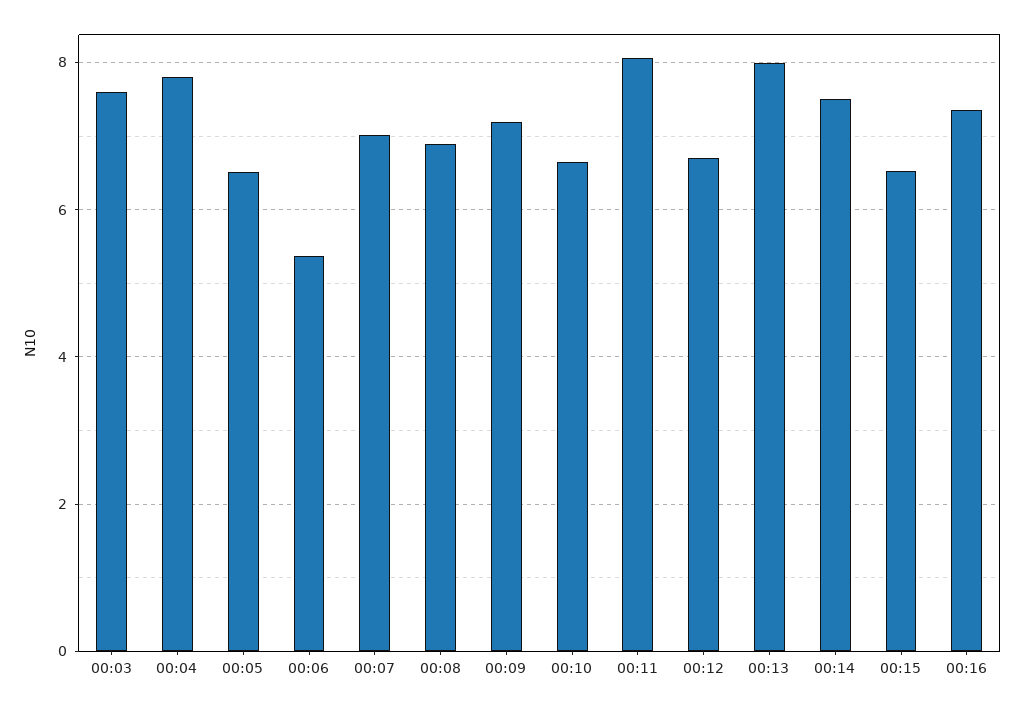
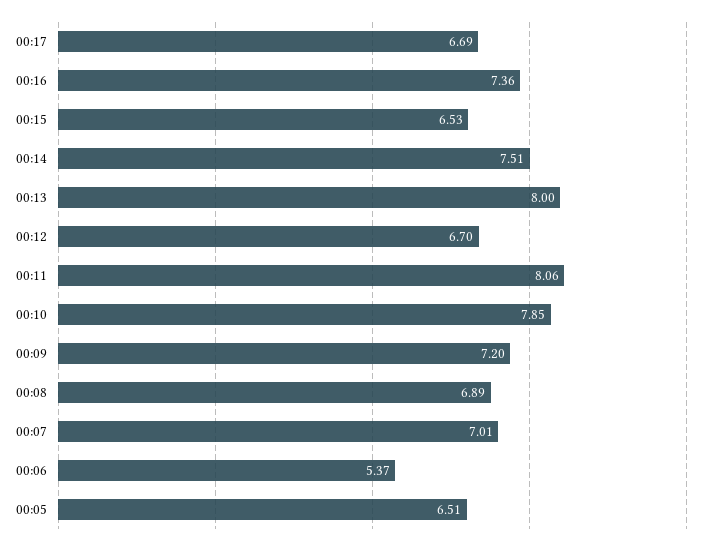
00:03: 7.6 -> none
00:04: 7.8 -> none
00:10: 6.6 -> 7.85
00:17: none -> 6.69

